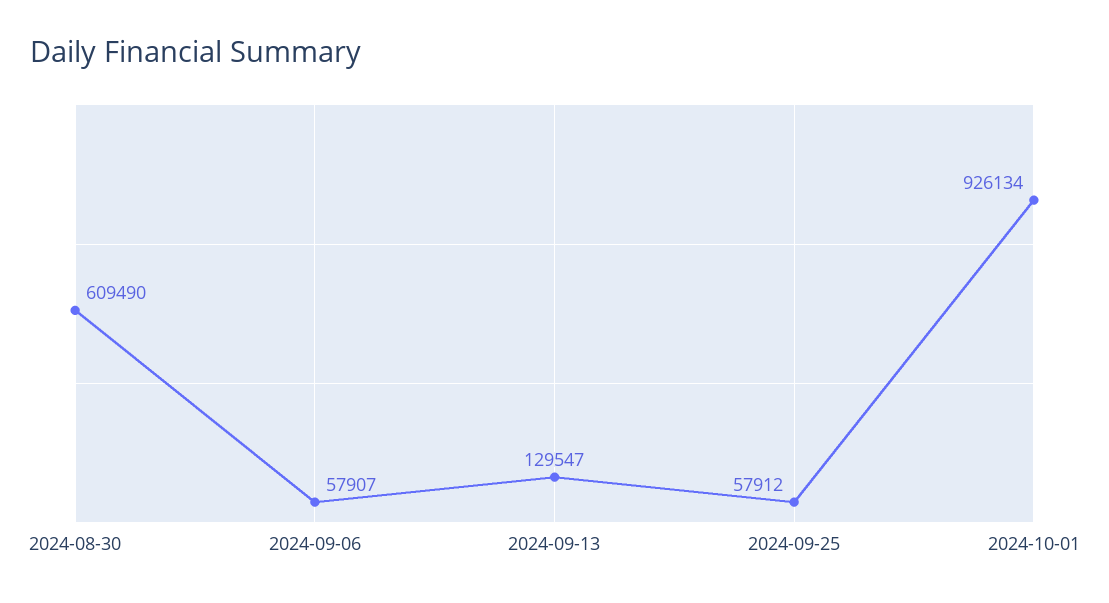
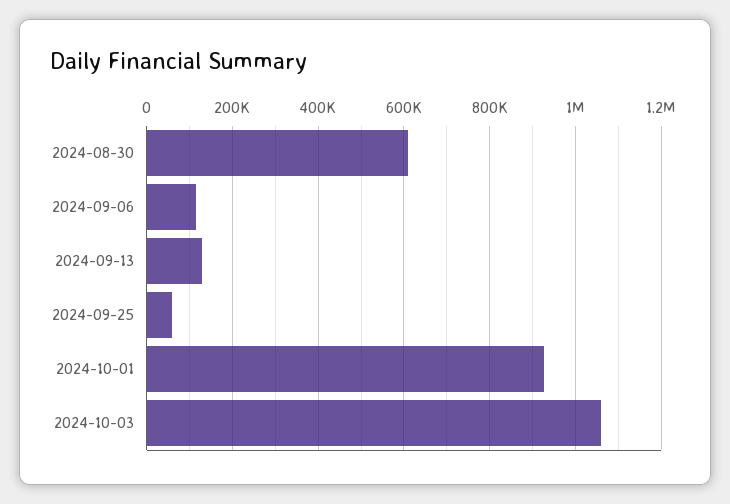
2024-09-06: 57907 -> 120000
2024-10-03: none -> 1060000

